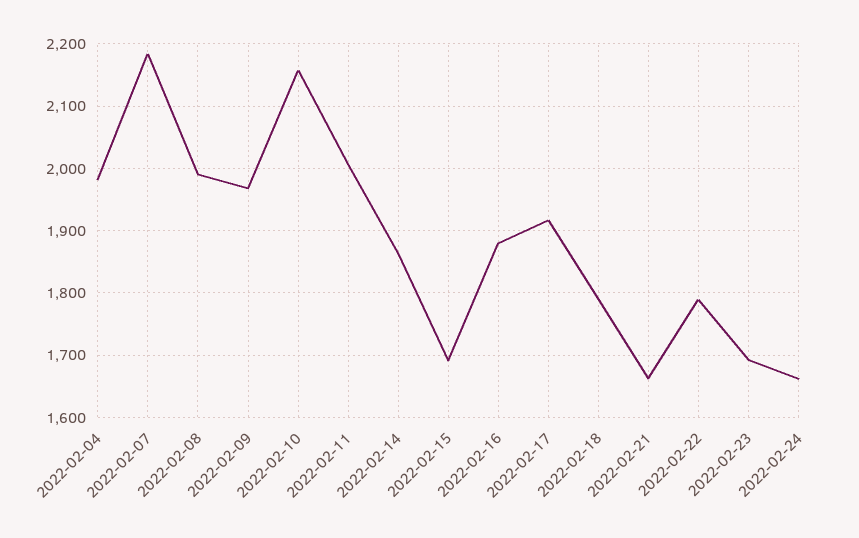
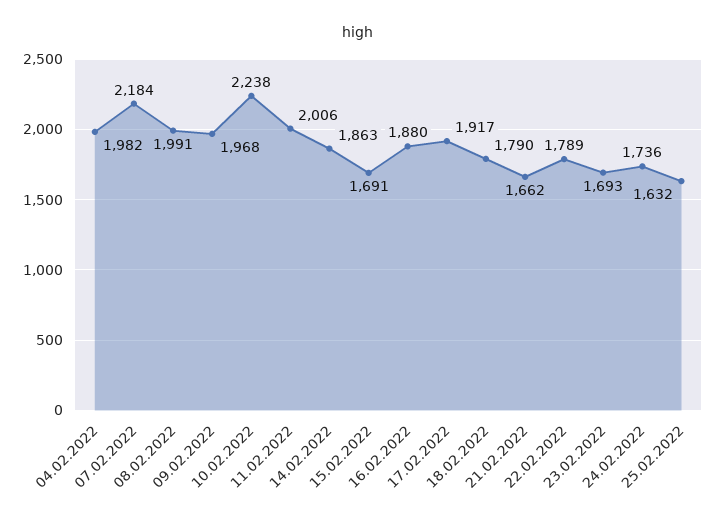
2022-02-10: 2160 -> 2238
2022-02-24: 1660 -> 1736
25.02.2022: none -> 1632

